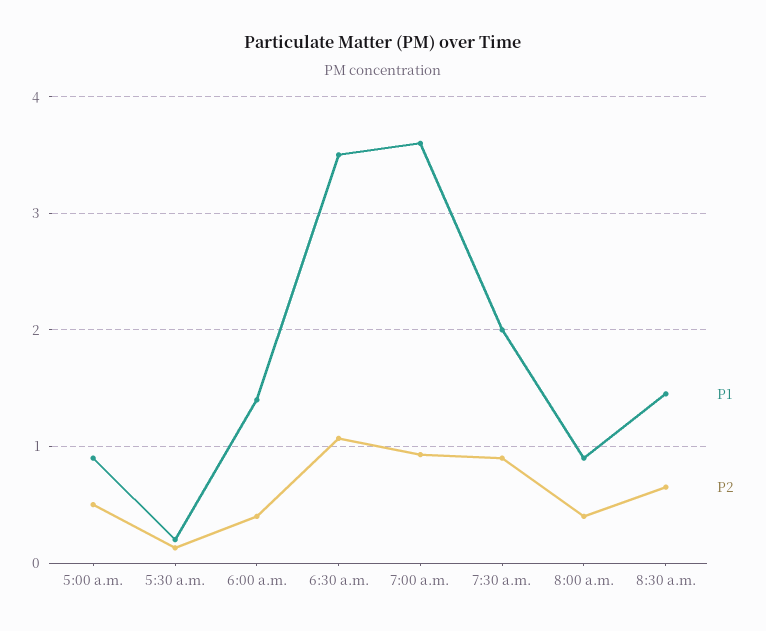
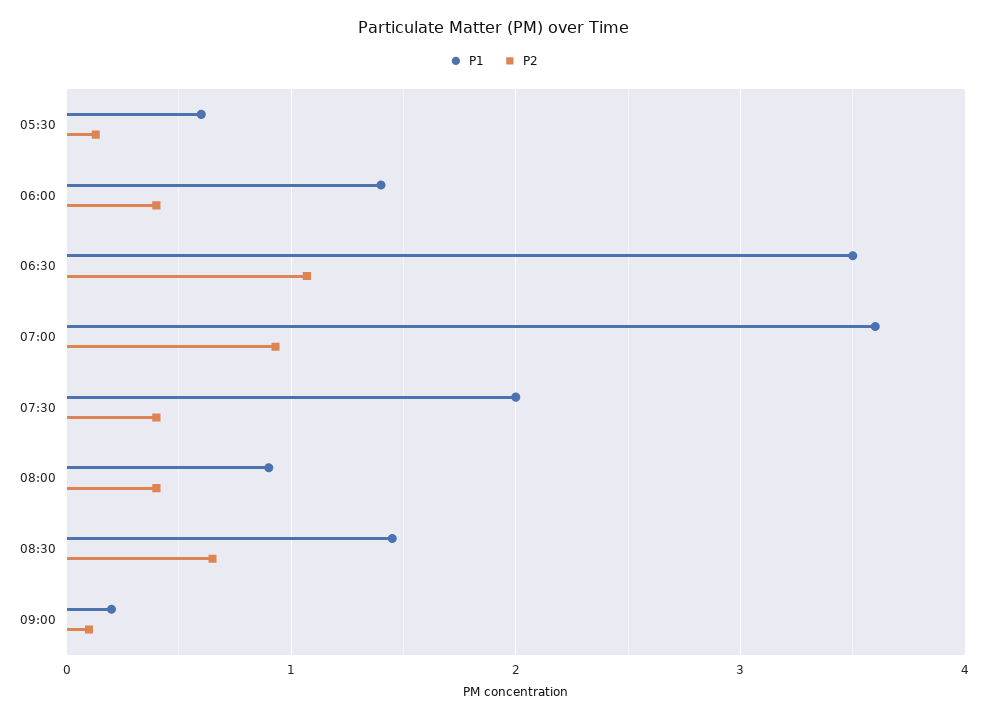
P1, 5:00 a.m.: 0.9 -> none
P2, 5:00 a.m.: 0.5 -> none
P1, 5:30 a.m.: 0.2 -> 0.6
P2, 7:30 a.m.: 0.9 -> 0.4
P1, 09:00: none -> 0.2
P2, 09:00: none -> 0.1

